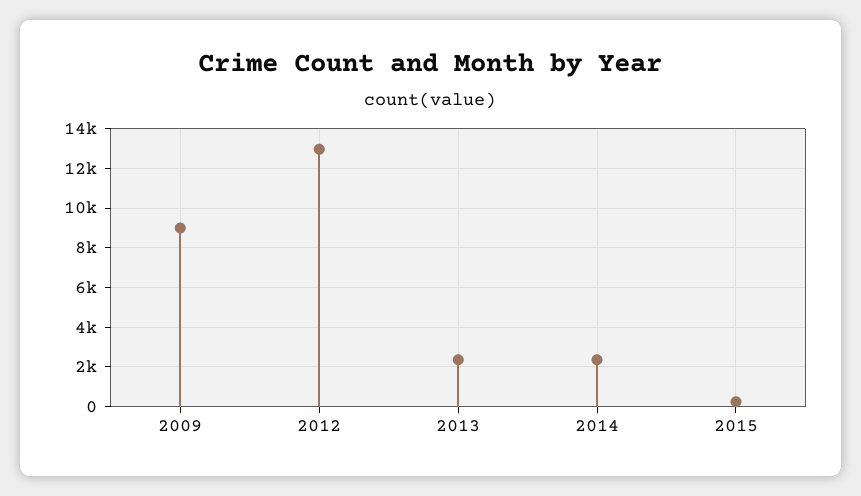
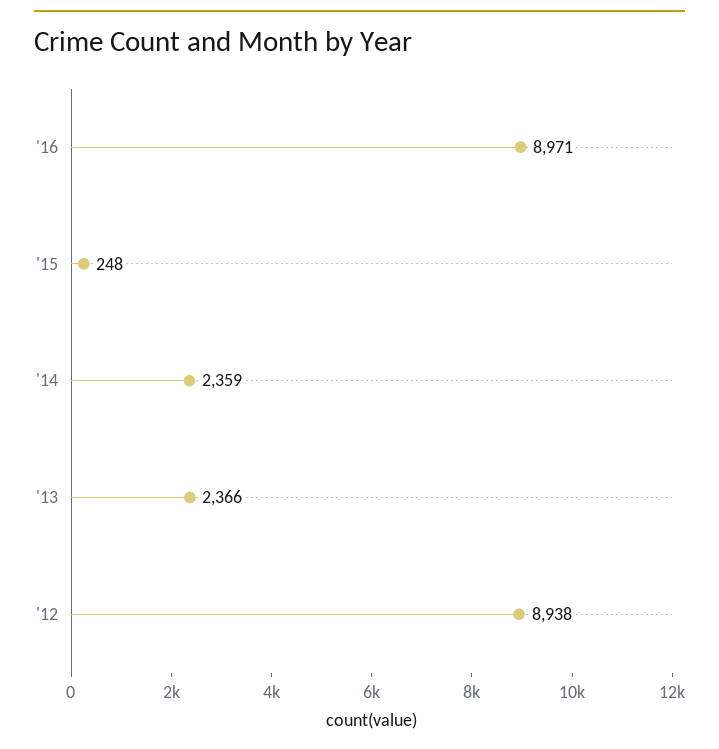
2009: 9000 -> none
2012: 13000 -> 8938
'16: none -> 8971

